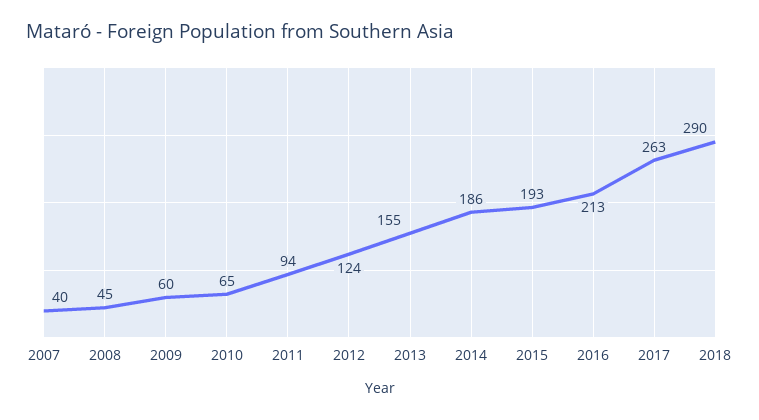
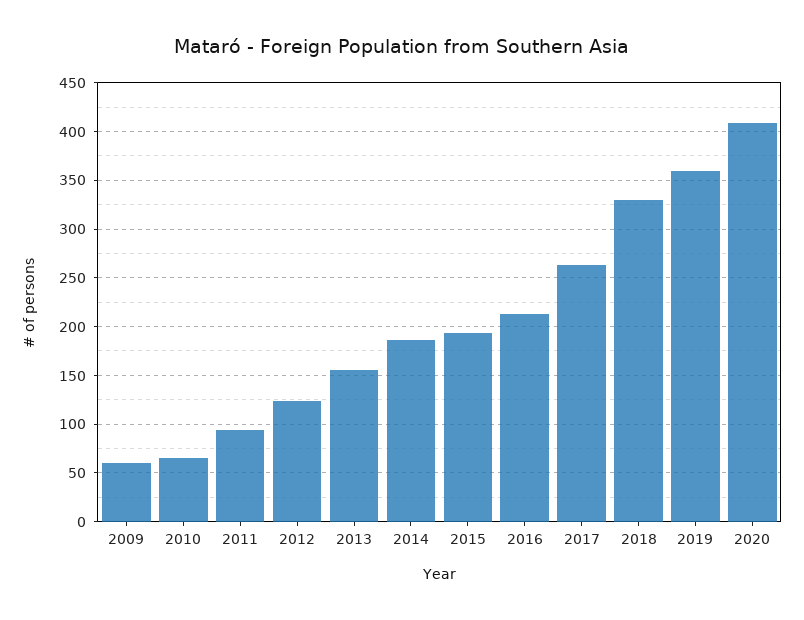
2007: 40 -> none
2008: 45 -> none
2018: 290 -> 330
2019: none -> 360
2020: none -> 410

